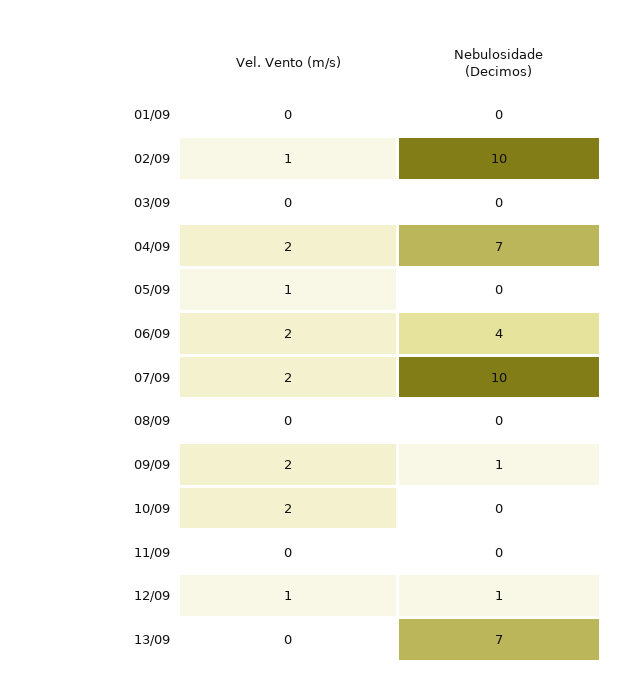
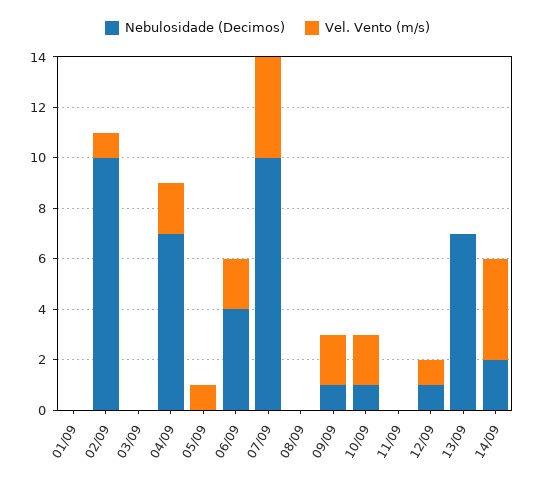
Vel. Vento (m/s), 07/09: 2 -> 4
Nebulosidade (Decimos), 10/09: 0 -> 1
Nebulosidade (Decimos), 14/09: none -> 2
Vel. Vento (m/s), 14/09: none -> 4

